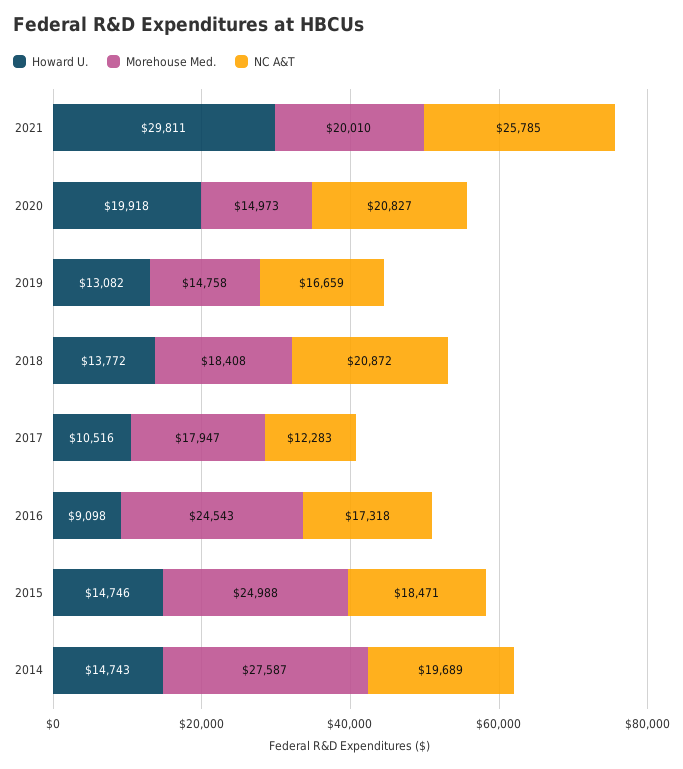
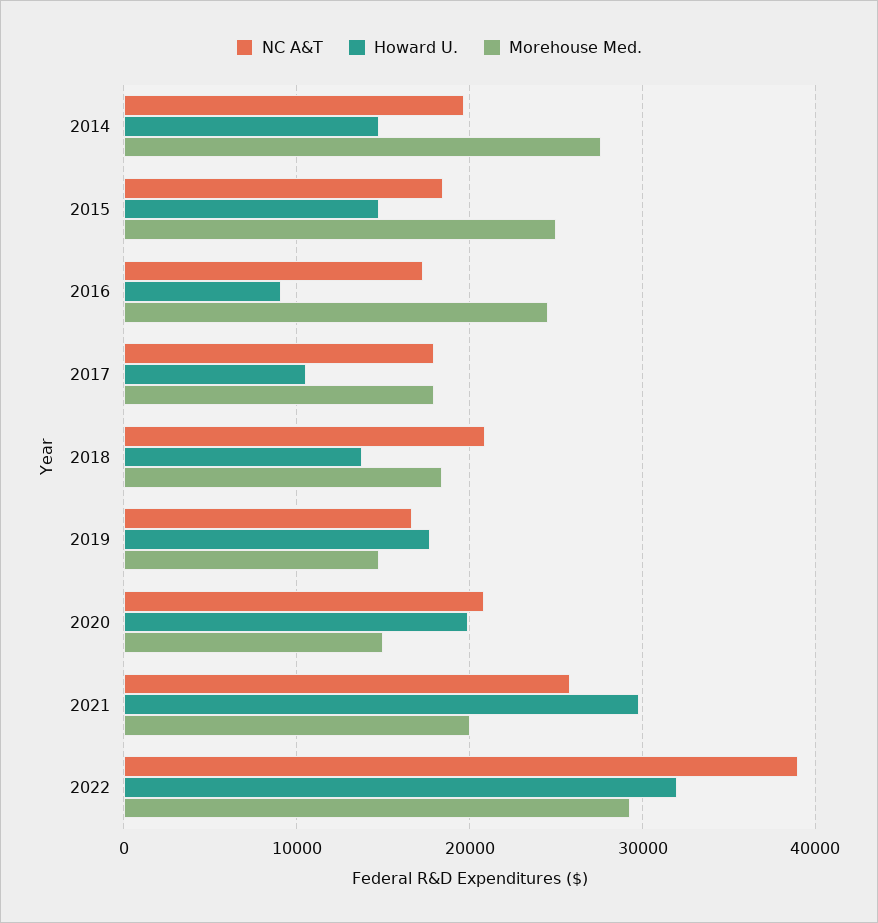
Howard U., 2019: 13082 -> 18000
NC A&T, 2017: 12283 -> 18000
NC A&T, 2022: none -> 39000
Howard U., 2022: none -> 32000
Morehouse Med., 2022: none -> 29000

